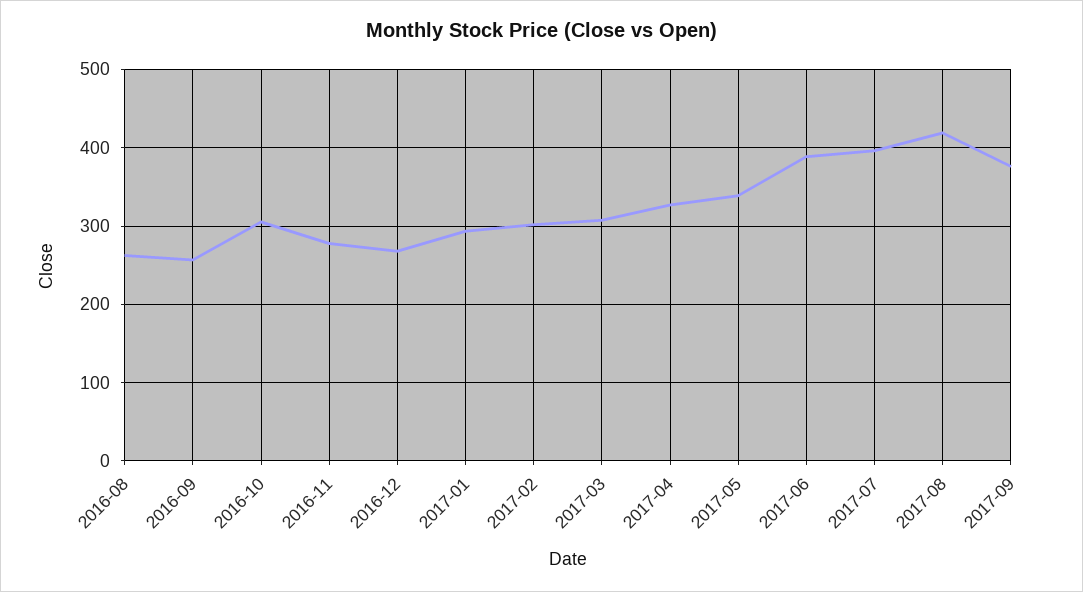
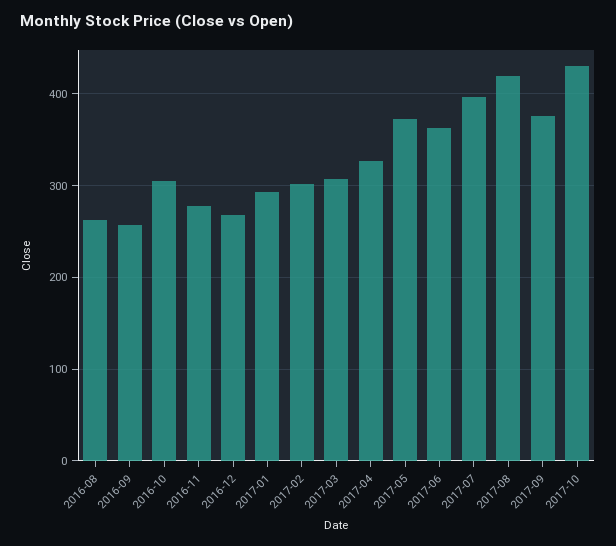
2017-05: 340 -> 370
2017-06: 390 -> 360
2017-10: none -> 430

